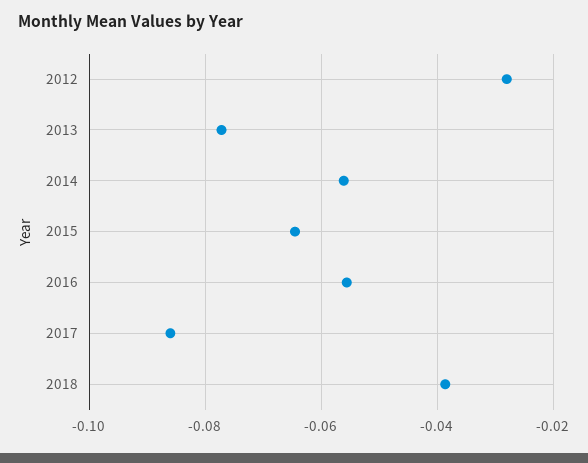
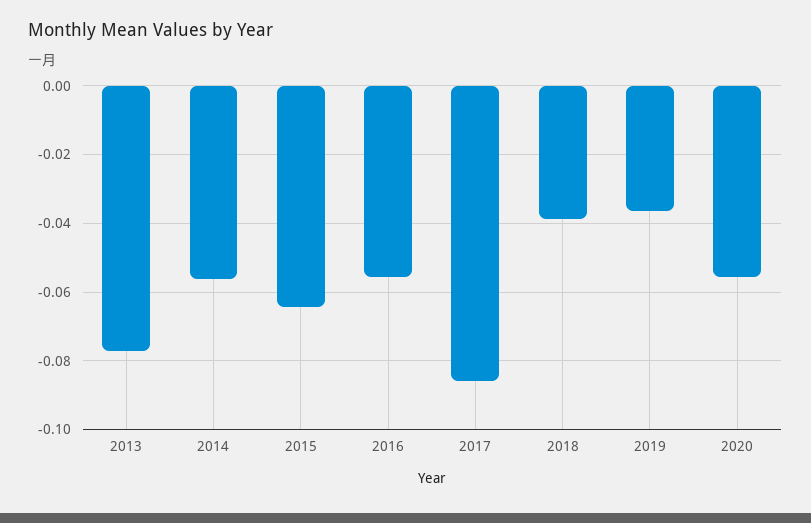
2012: -0.028 -> none
2019: none -> -0.036
2020: none -> -0.056

